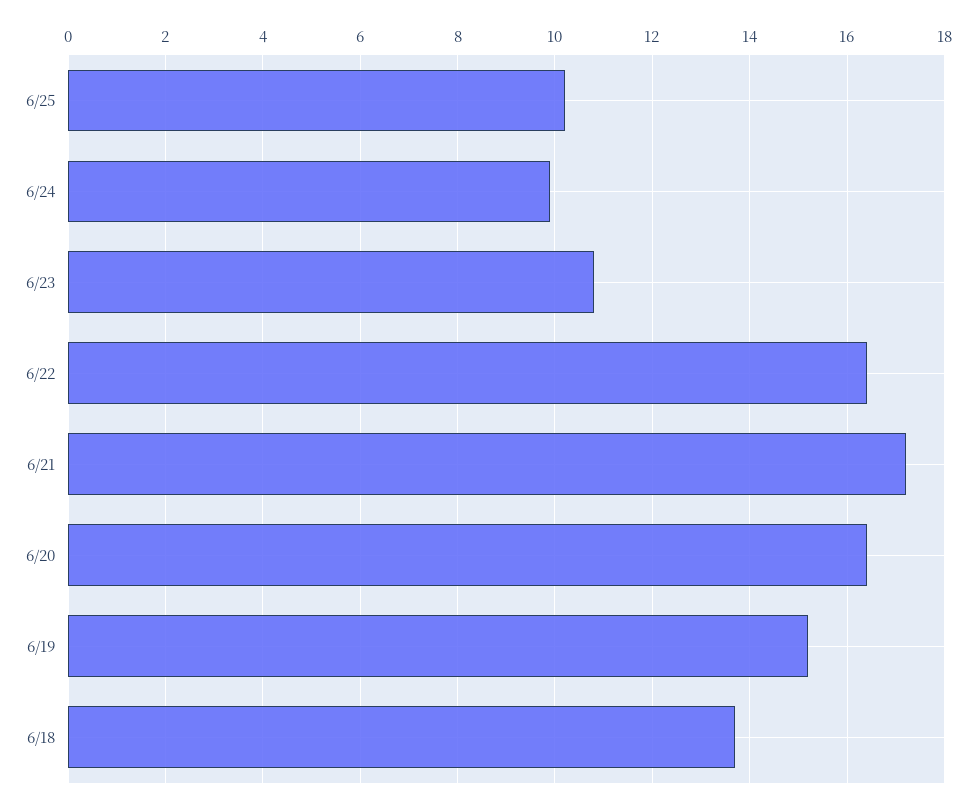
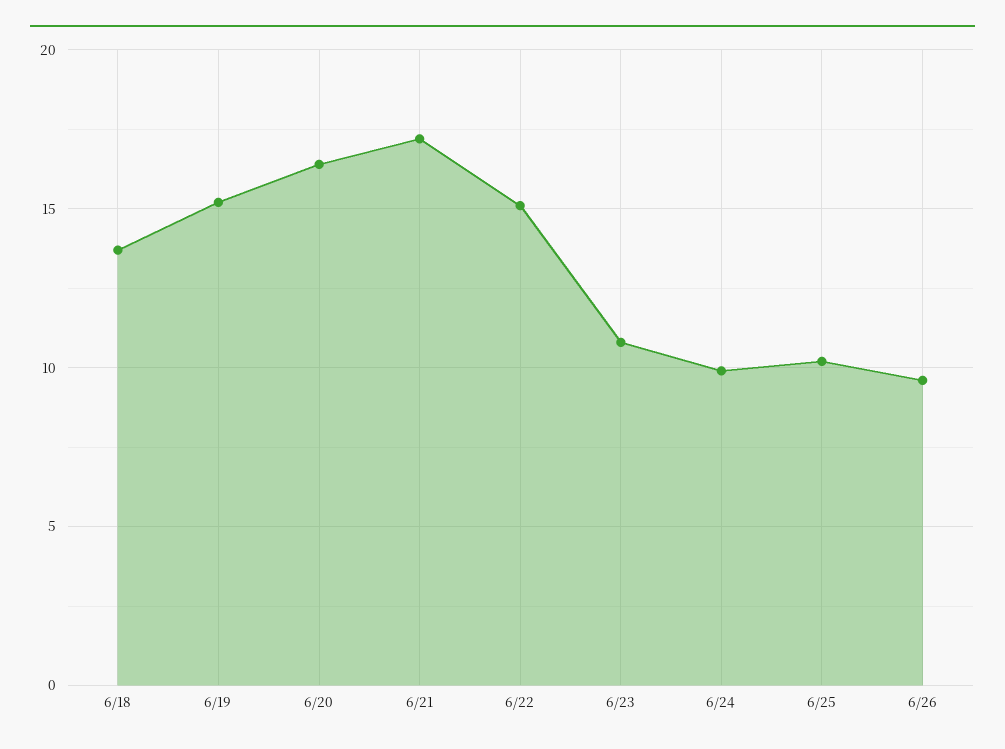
6/22: 16.5 -> 15
6/26: none -> 9.5

